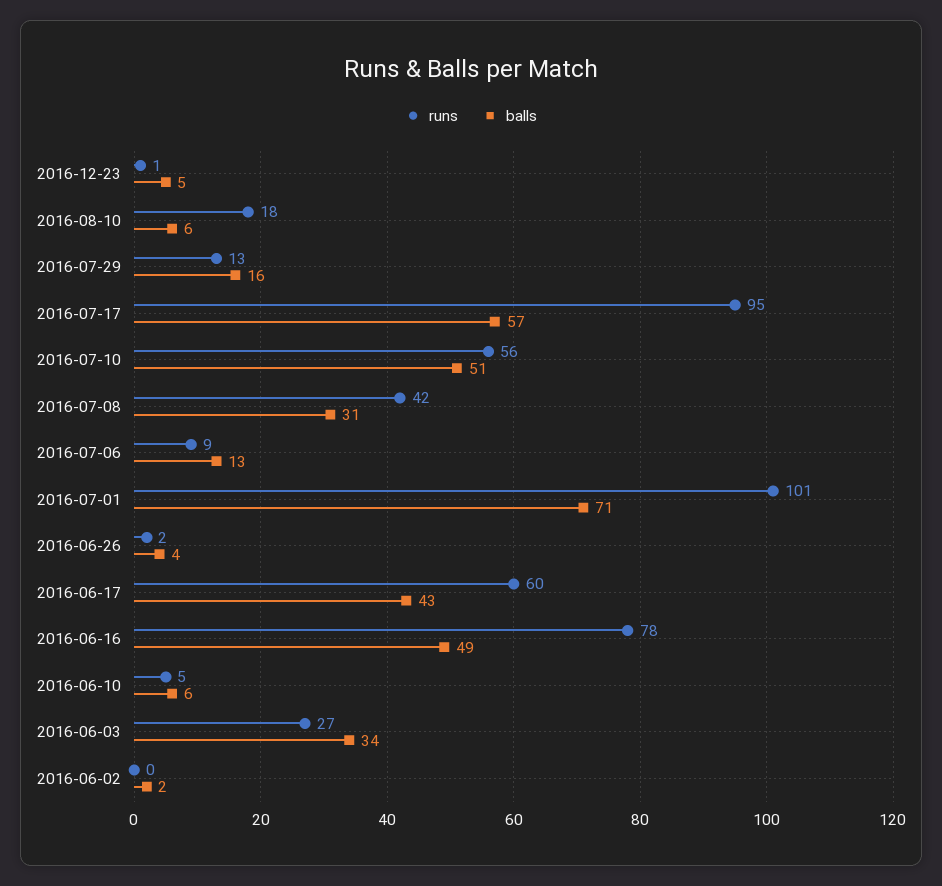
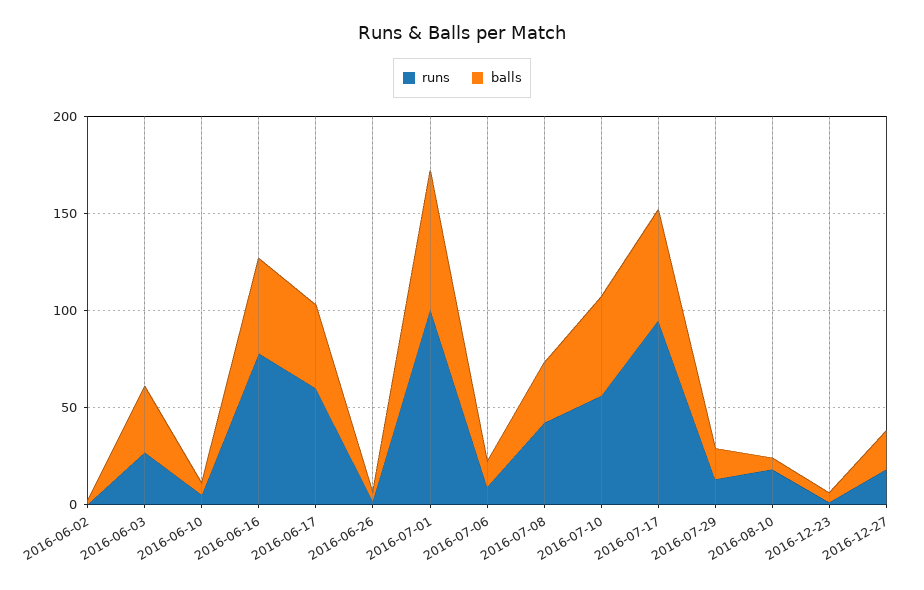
runs, 2016-12-27: none -> 20
balls, 2016-12-27: none -> 20

